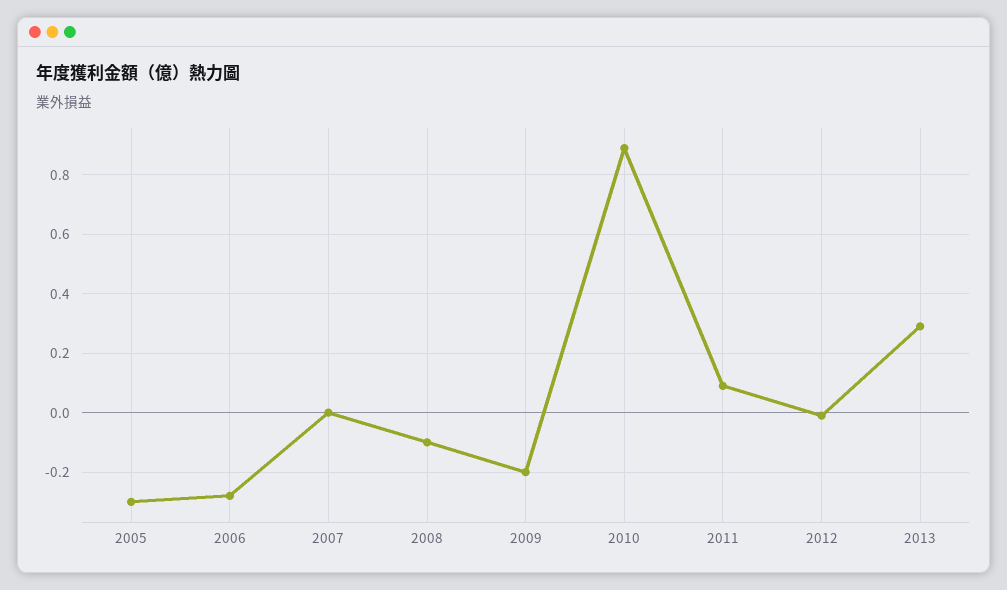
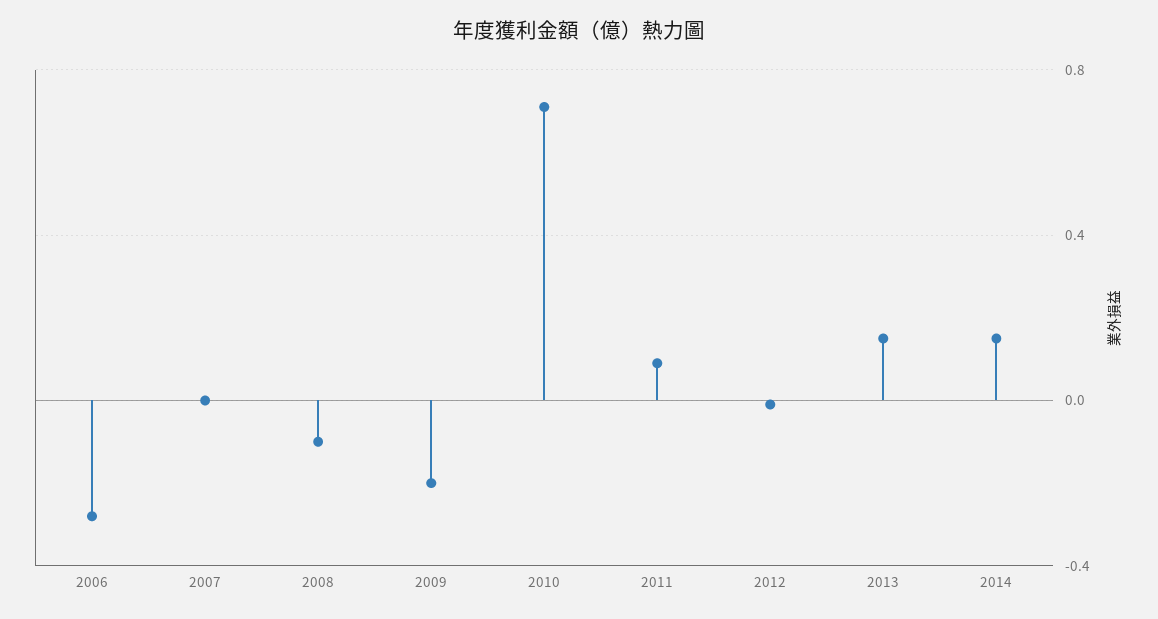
2005: -0.3 -> none
2010: 0.9 -> 0.7
2013: 0.3 -> 0.15
2014: none -> 0.15

